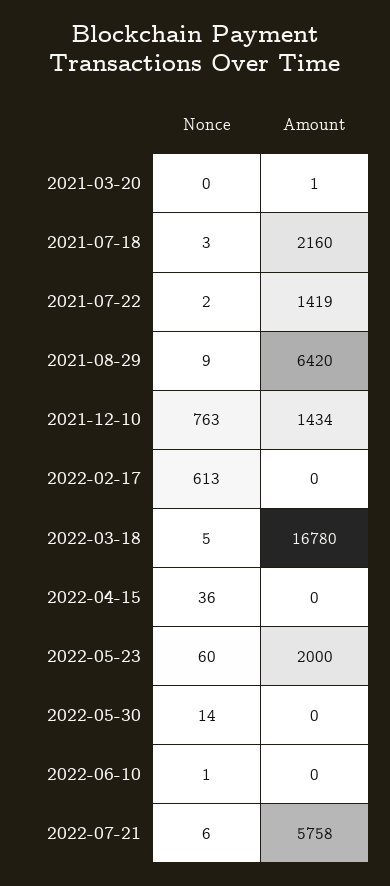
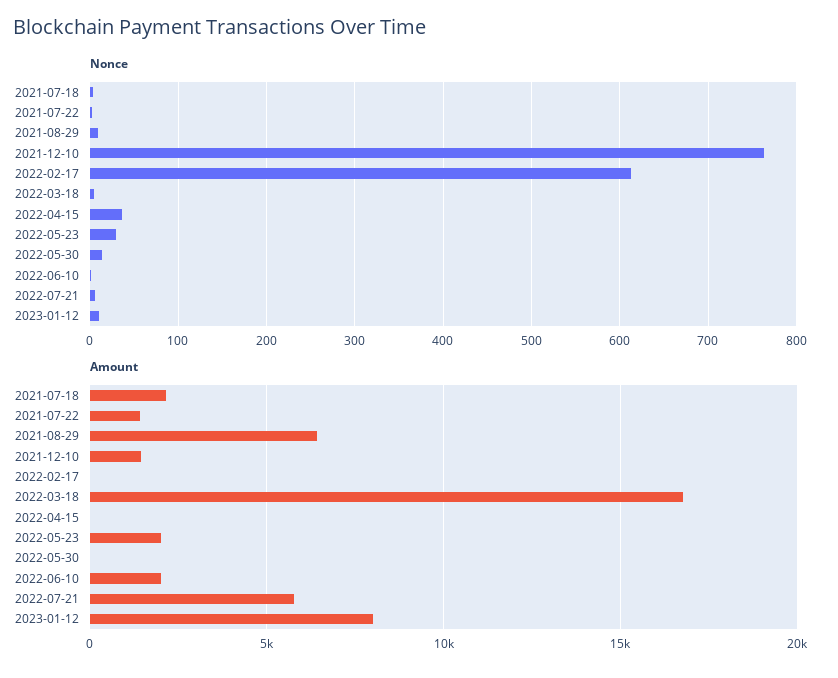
Nonce, 2021-03-20: 0 -> none
Amount, 2021-03-20: 1 -> none
Nonce, 2022-05-23: 60 -> 30
Amount, 2022-06-10: 0 -> 2000
Nonce, 2023-01-12: none -> 10
Amount, 2023-01-12: none -> 8000

